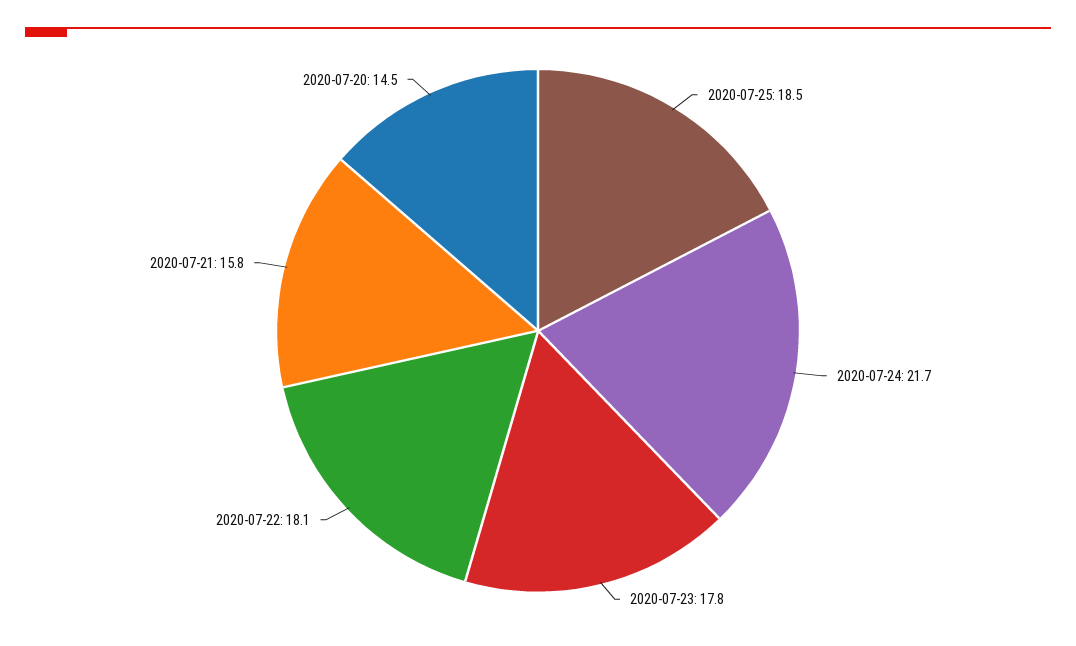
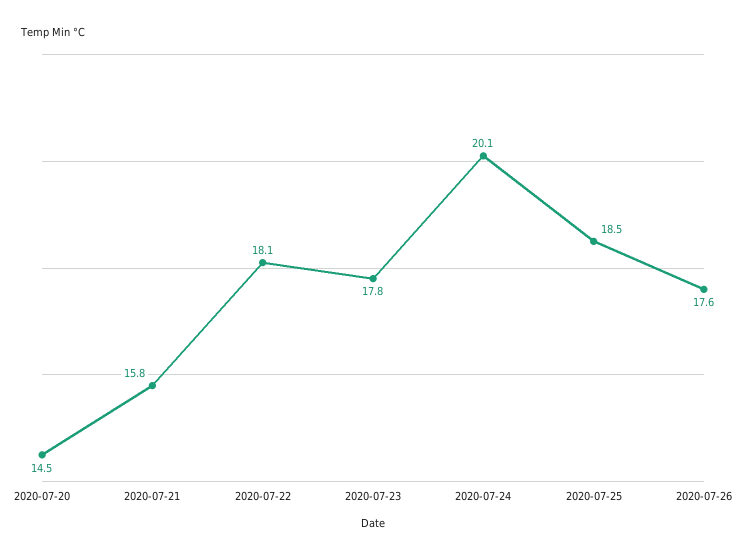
2020-07-24: 21.7 -> 20.1
2020-07-26: none -> 17.6

